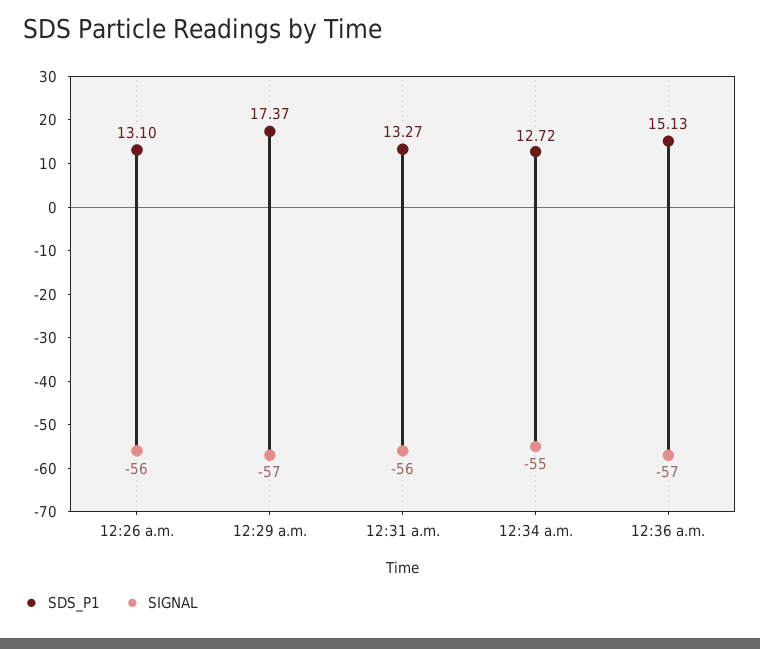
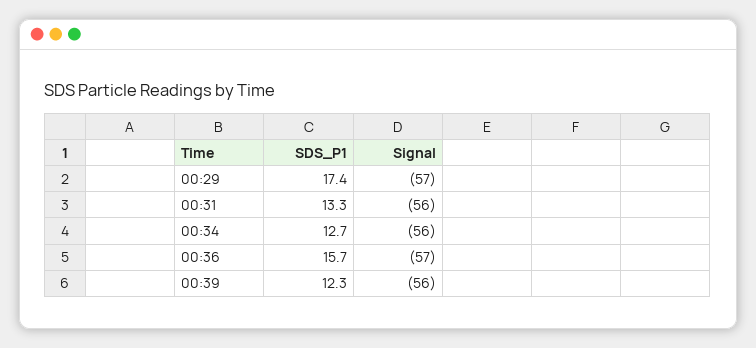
SDS_P1, 12:26 a.m.: 13.1 -> none
SIGNAL, 12:26 a.m.: -56 -> none
SIGNAL, 12:34 a.m.: -55 -> -56
SDS_P1, 12:36 a.m.: 15.13 -> 15.7
SDS_P1, 00:39: none -> 12.3
SIGNAL, 00:39: none -> -56

